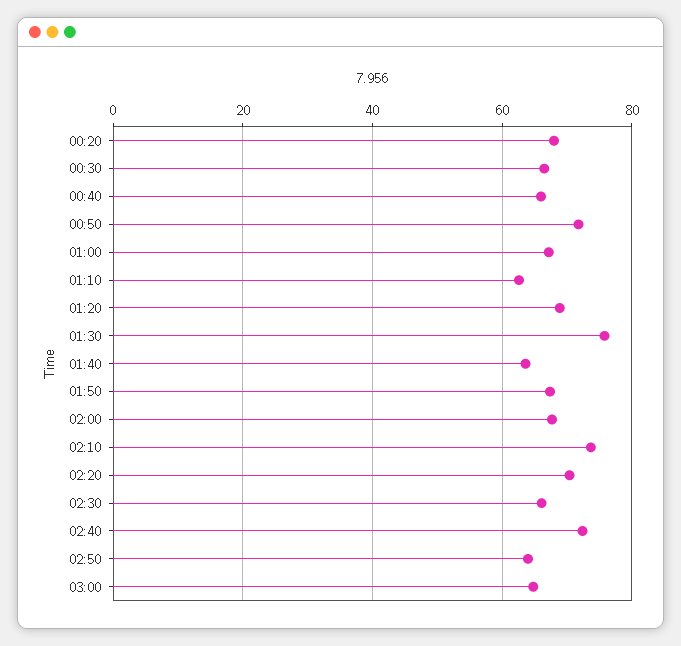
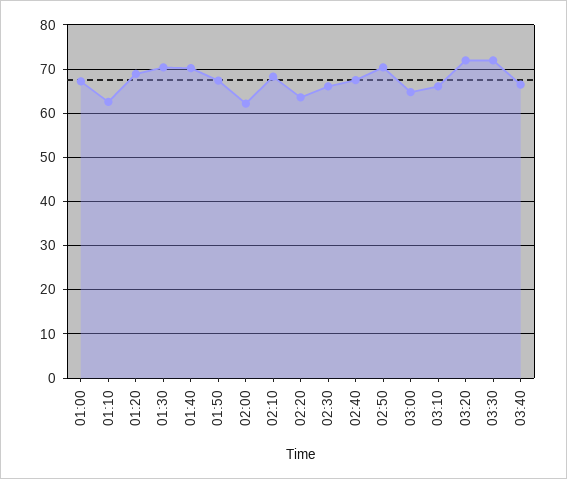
00:20: 68 -> none
00:30: 66 -> none
00:40: 66 -> none
00:50: 72 -> none
01:30: 76 -> 70
01:40: 64 -> 70
02:00: 68 -> 62
02:10: 74 -> 68
02:20: 70 -> 64
02:40: 72 -> 68
02:50: 64 -> 70
03:10: none -> 66
03:20: none -> 72
03:30: none -> 72
03:40: none -> 66

